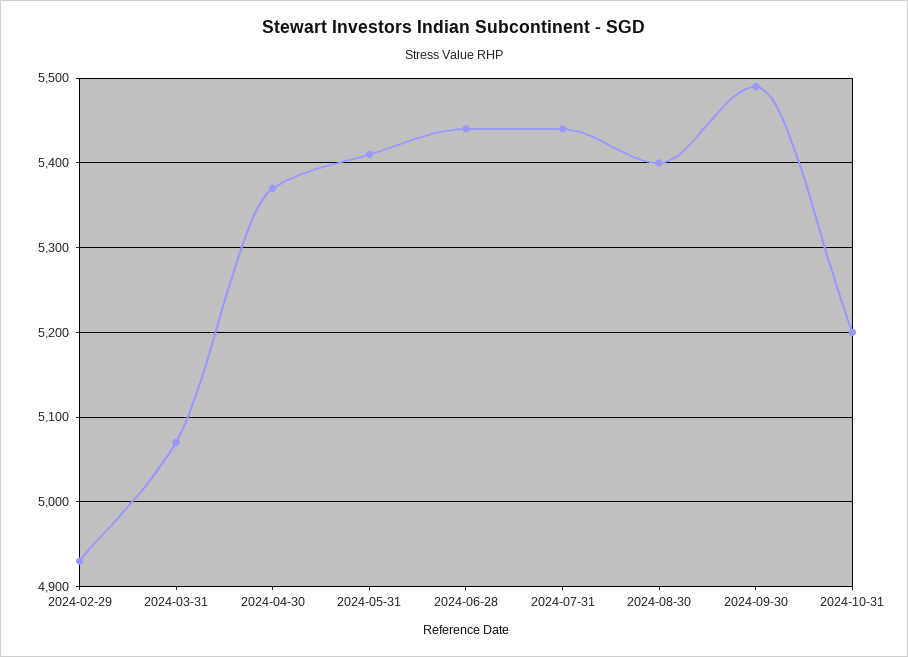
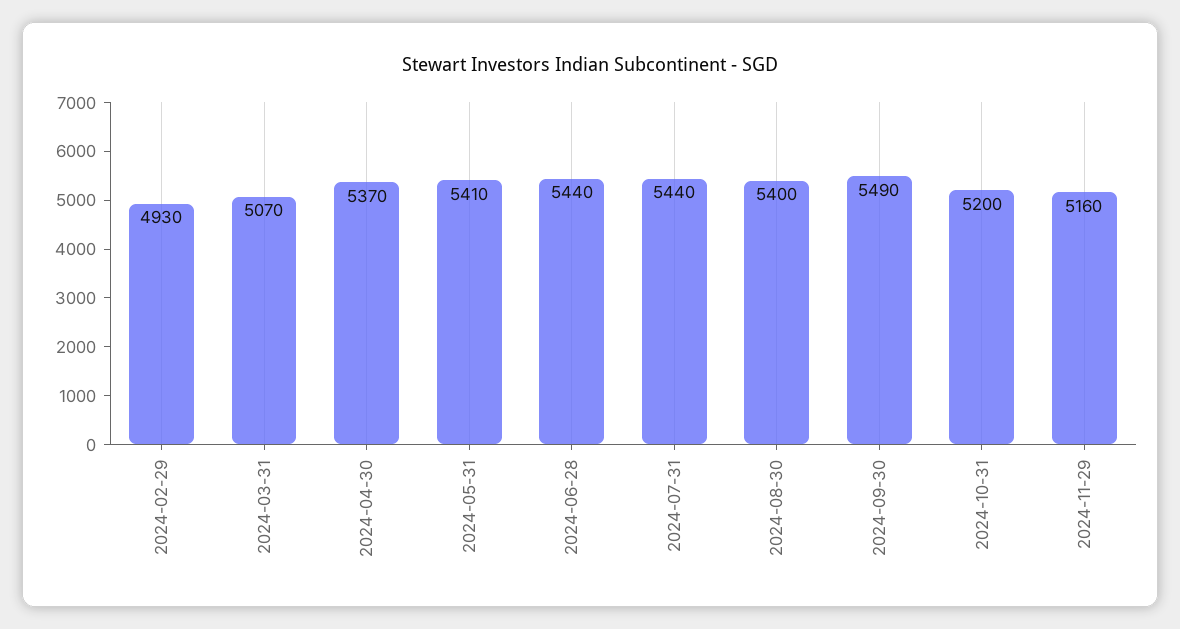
2024-11-29: none -> 5160

